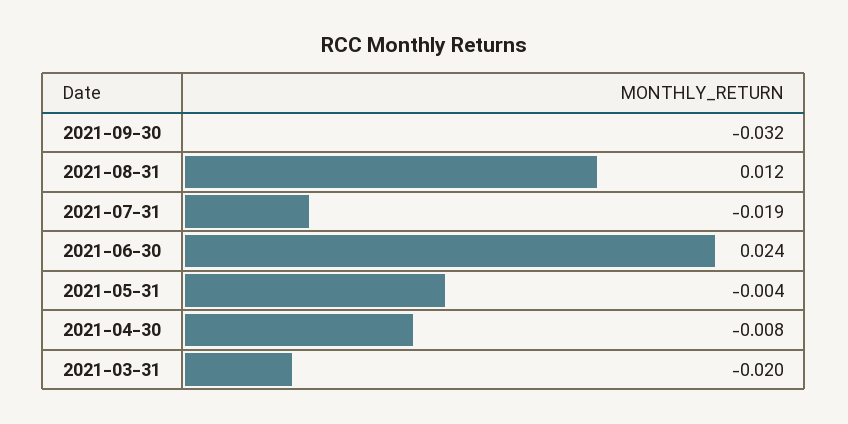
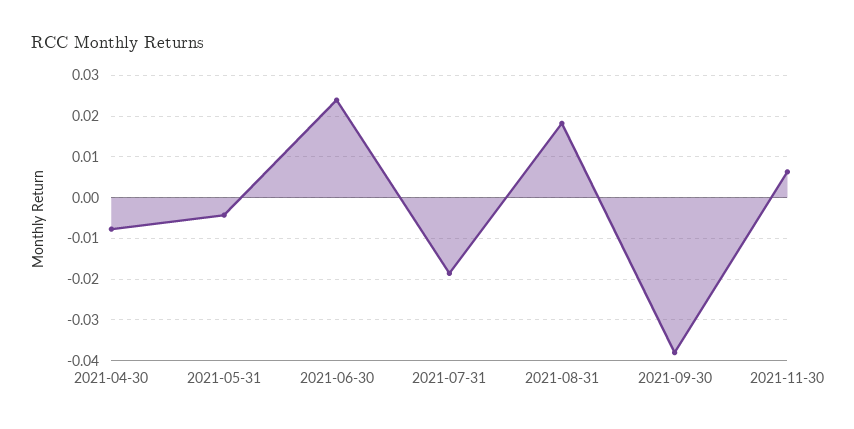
2021-09-30: -0.032 -> -0.038
2021-08-31: 0.012 -> 0.018
2021-03-31: -0.02 -> none
2021-11-30: none -> 0.006

